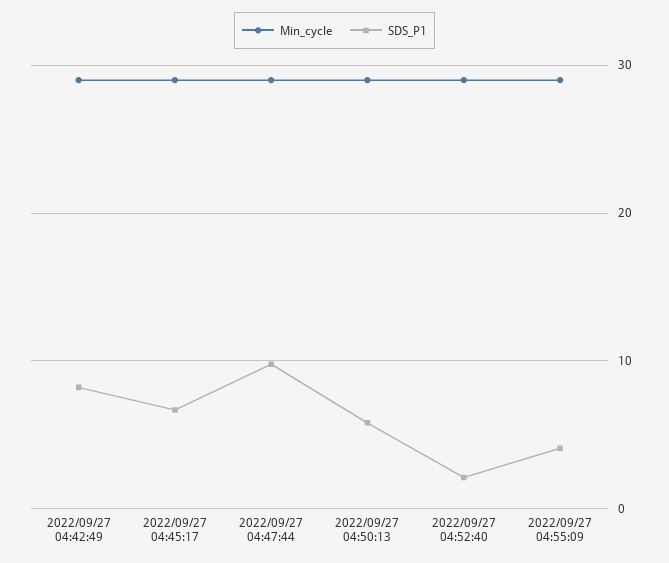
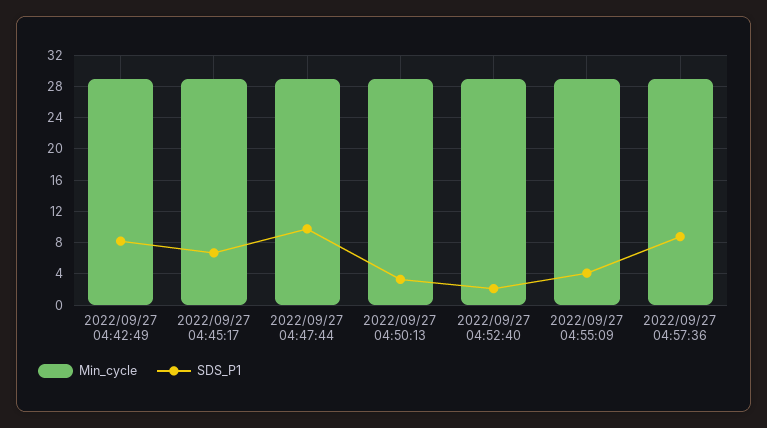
SDS_P1, 2022/09/27 04:50:13: 6 -> 3
Min_cycle, 2022/09/27 04:57:36: none -> 29
SDS_P1, 2022/09/27 04:57:36: none -> 9

